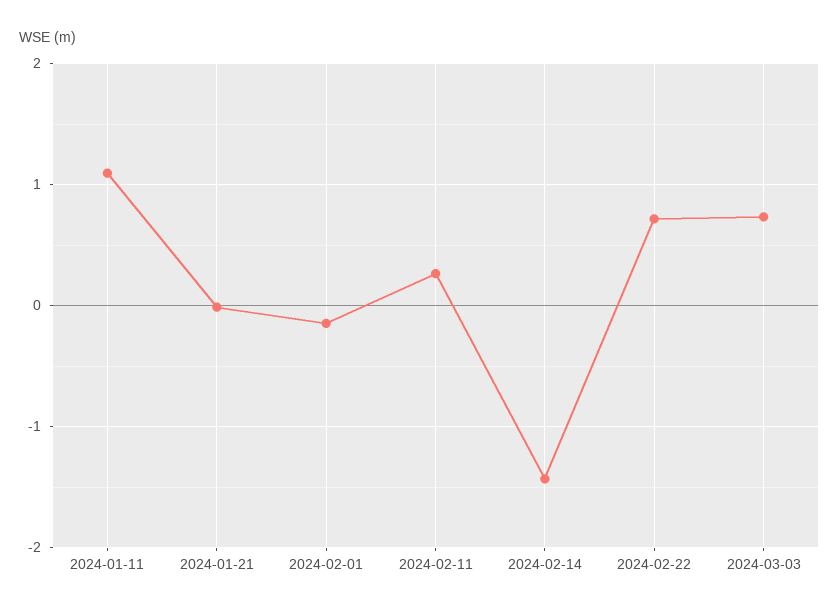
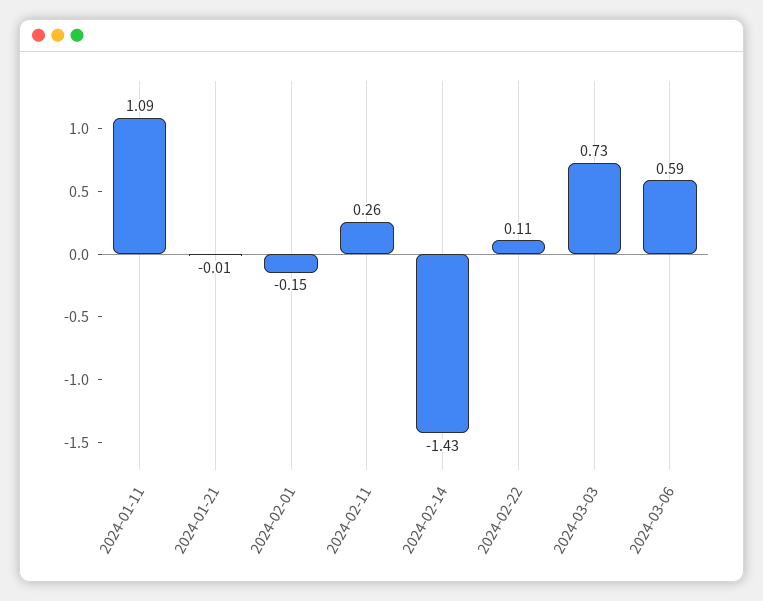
2024-02-22: 0.7 -> 0.11
2024-03-06: none -> 0.59

